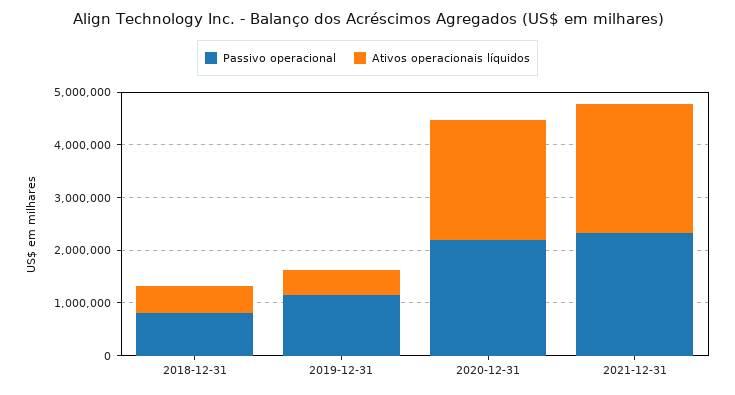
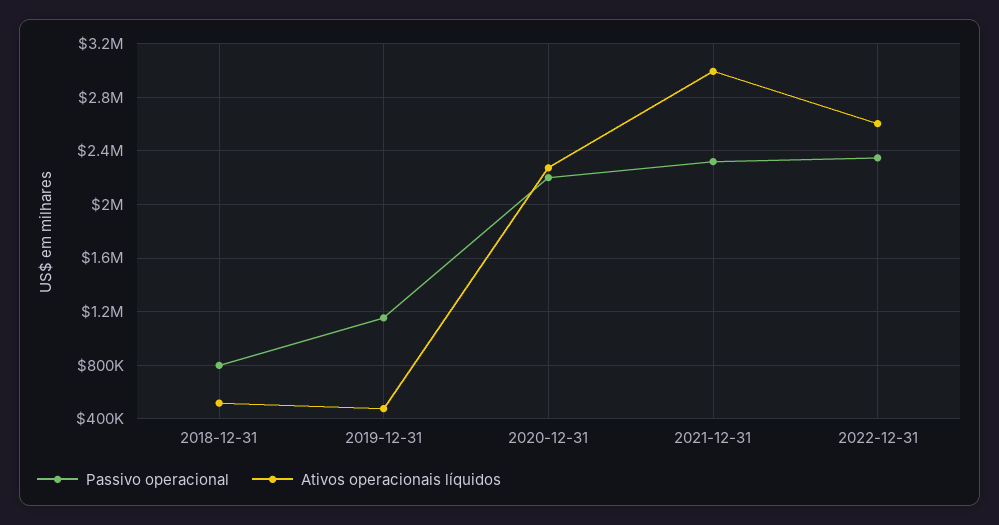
Ativos operacionais líquidos, 2021-12-31: 2400000 -> 3000000
Passivo operacional, 2022-12-31: none -> 2350000
Ativos operacionais líquidos, 2022-12-31: none -> 2600000

